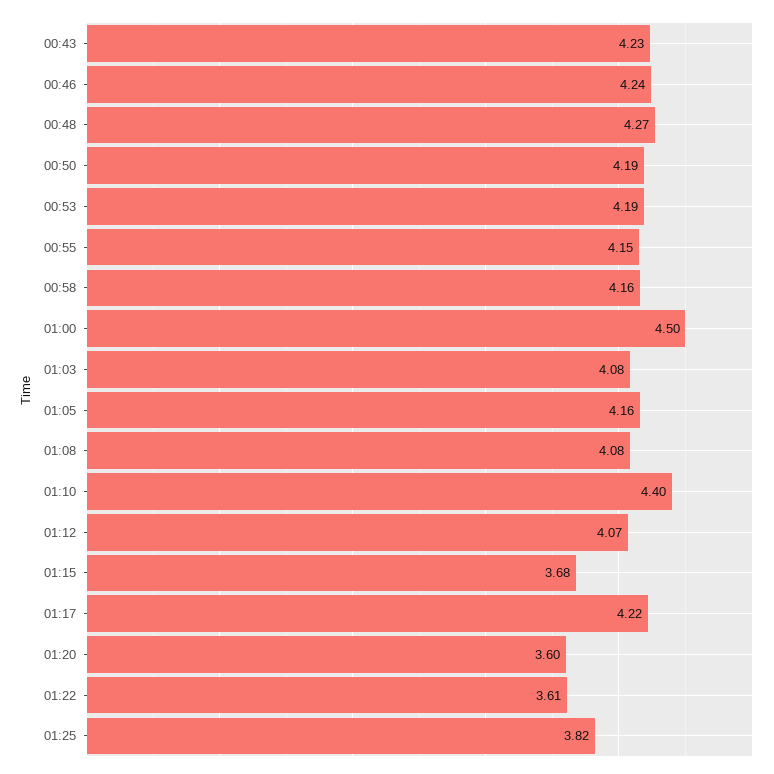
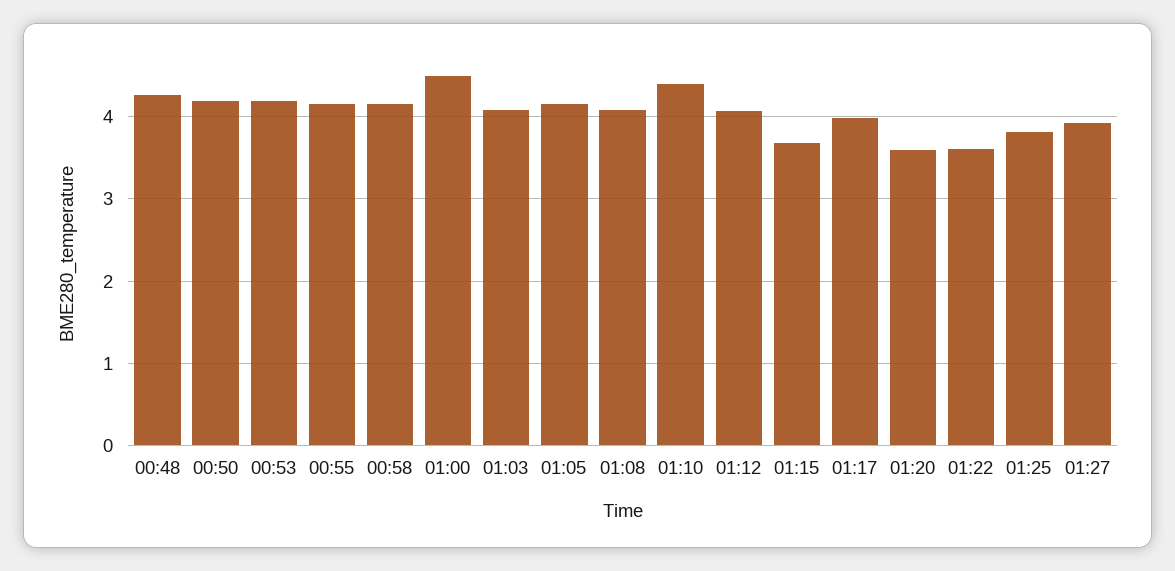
00:43: 4.23 -> none
00:46: 4.24 -> none
01:17: 4.22 -> 4
01:27: none -> 3.9

